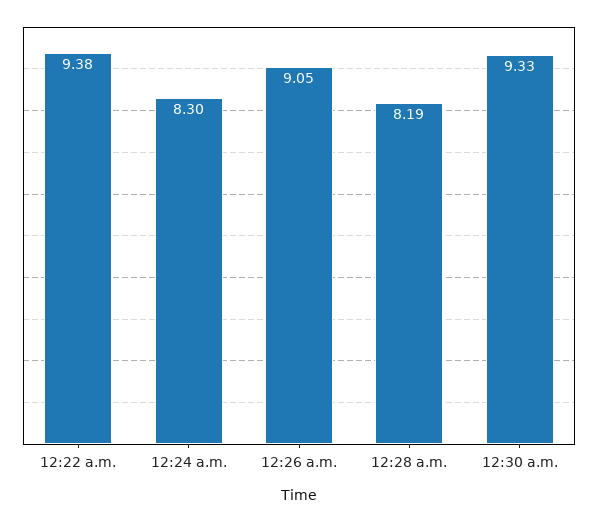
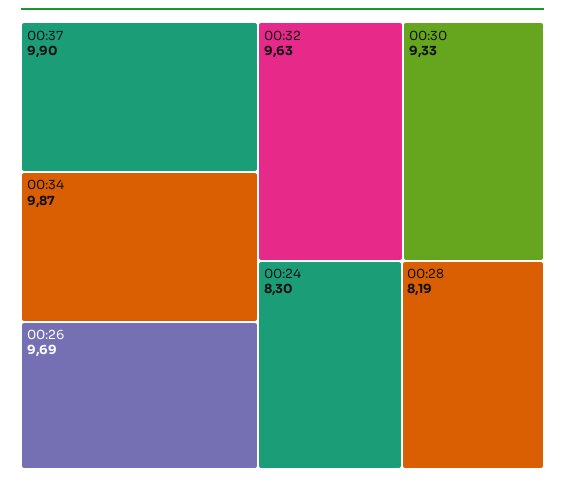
12:22 a.m.: 9.38 -> none
12:26 a.m.: 9.05 -> 9.69
00:37: none -> 9.9
00:34: none -> 9.87
00:32: none -> 9.63

